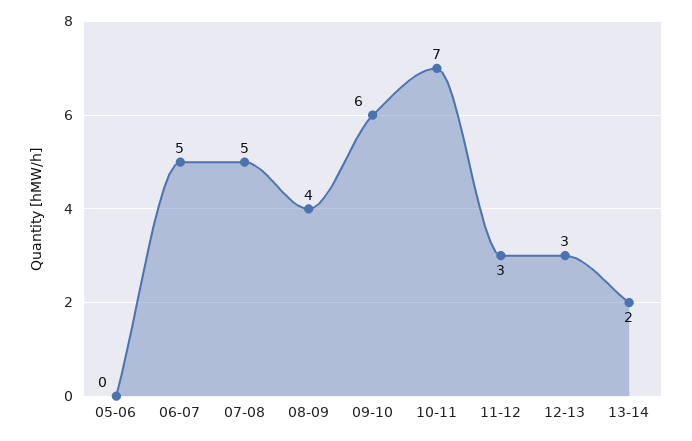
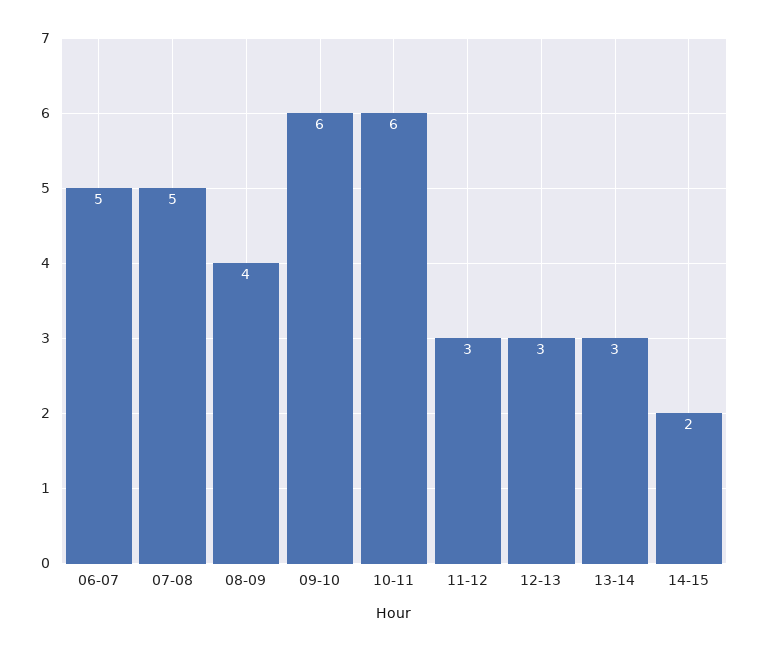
05-06: 0 -> none
10-11: 7 -> 6
13-14: 2 -> 3
14-15: none -> 2

